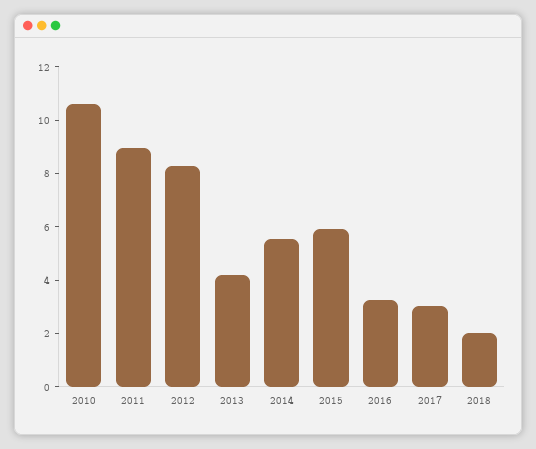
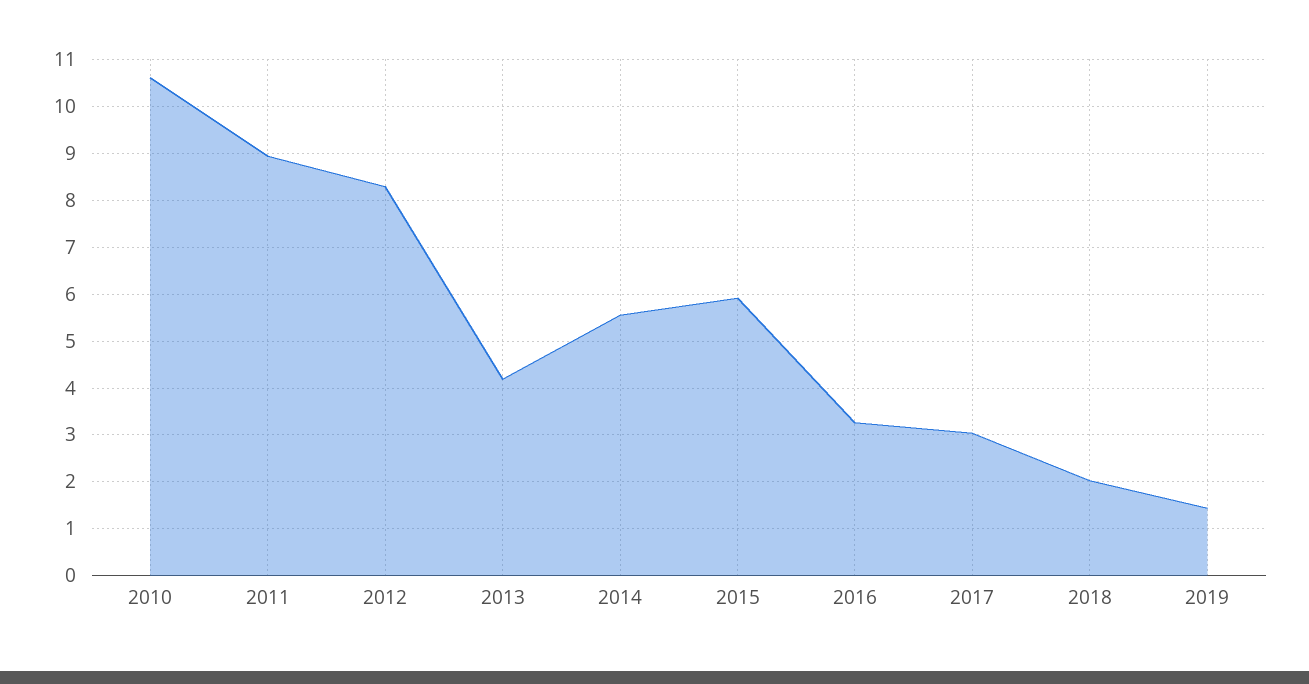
2019: none -> 1.4

